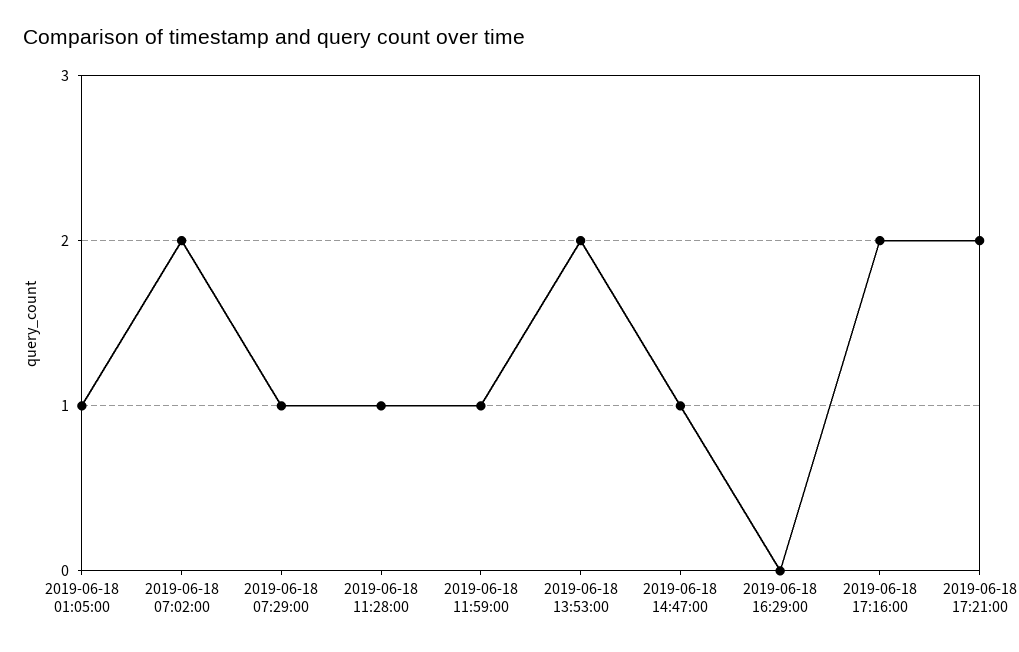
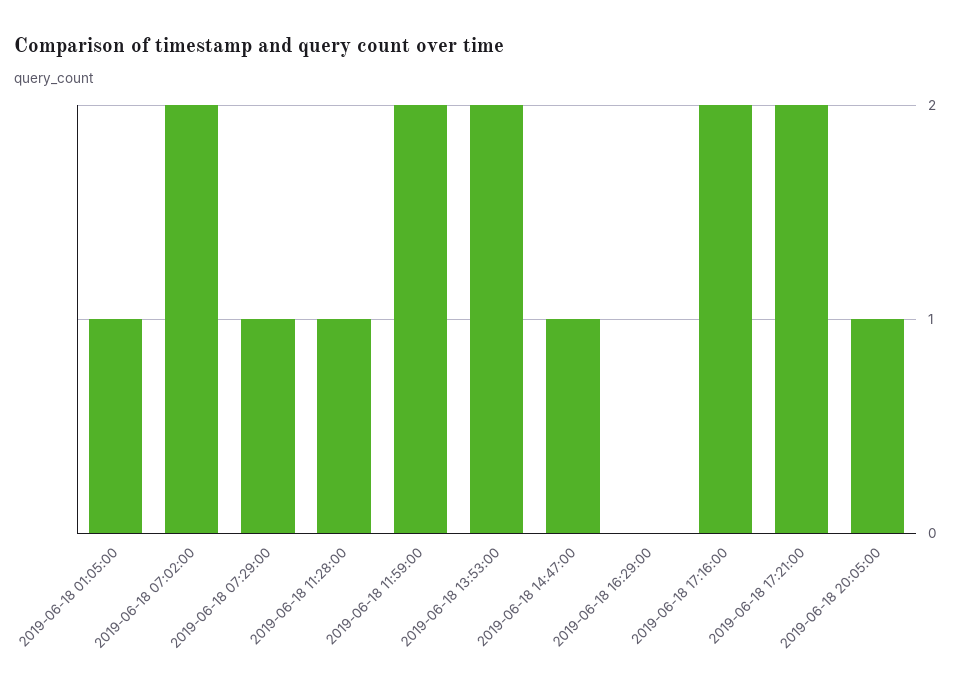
2019-06-18 11:59:00: 1 -> 2
2019-06-18 20:05:00: none -> 1

